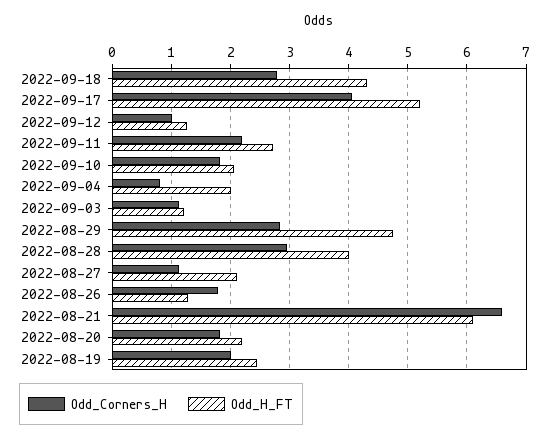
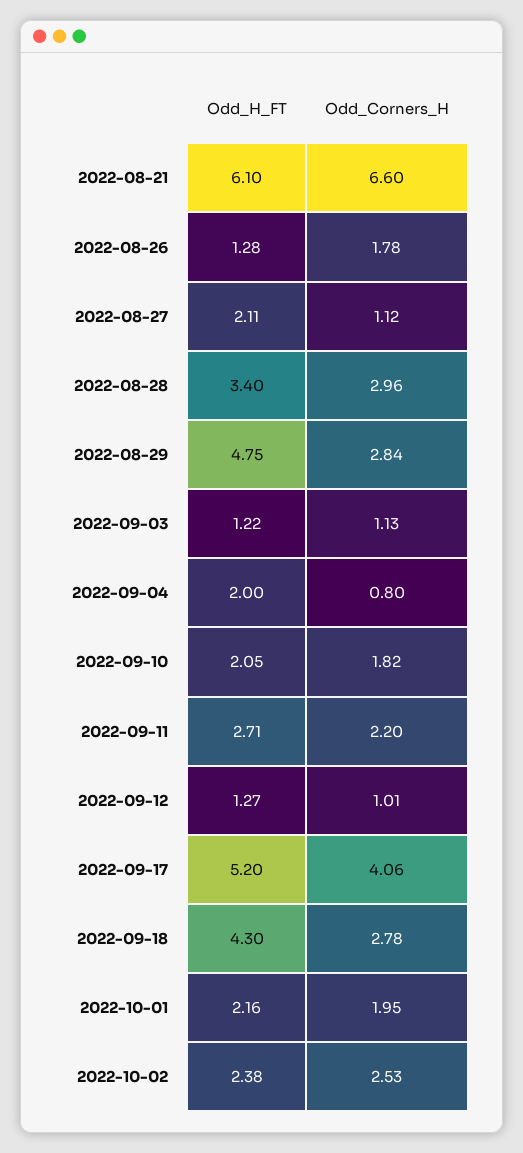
Odd_H_FT, 2022-08-28: 4 -> 3.4
Odd_Corners_H, 2022-08-20: 1.8 -> none
Odd_H_FT, 2022-08-20: 2.2 -> none
Odd_Corners_H, 2022-08-19: 2 -> none
Odd_H_FT, 2022-08-19: 2.4 -> none
Odd_H_FT, 2022-10-01: none -> 2.16
Odd_Corners_H, 2022-10-01: none -> 1.95
Odd_H_FT, 2022-10-02: none -> 2.38
Odd_Corners_H, 2022-10-02: none -> 2.53

